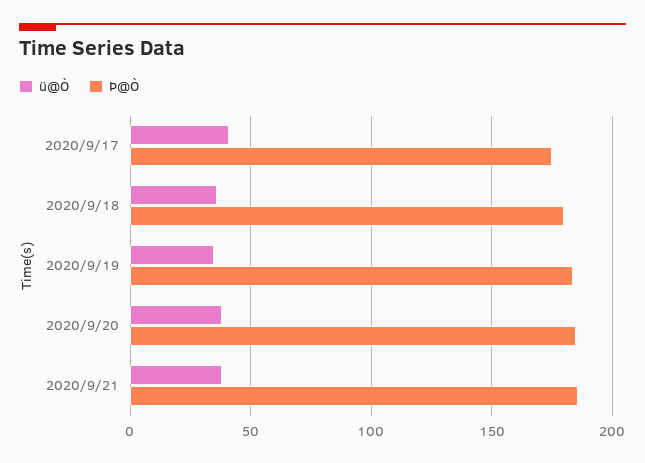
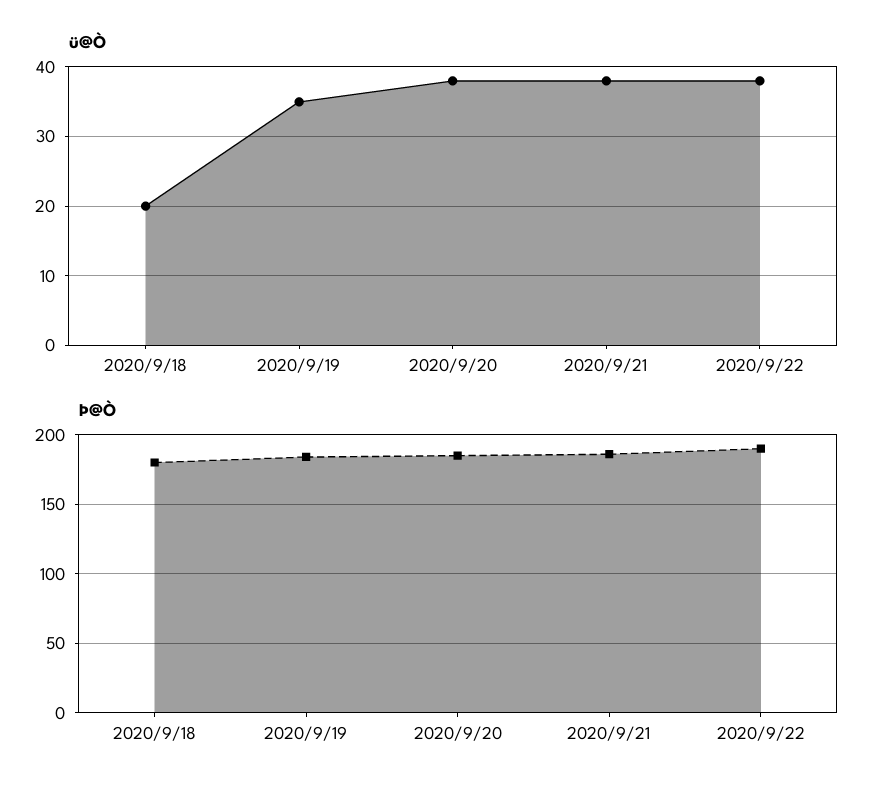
ü@Ò, 2020/9/17: 40 -> none
Þ@Ò, 2020/9/17: 175 -> none
ü@Ò, 2020/9/18: 35 -> 20
ü@Ò, 2020/9/22: none -> 38
Þ@Ò, 2020/9/22: none -> 190

